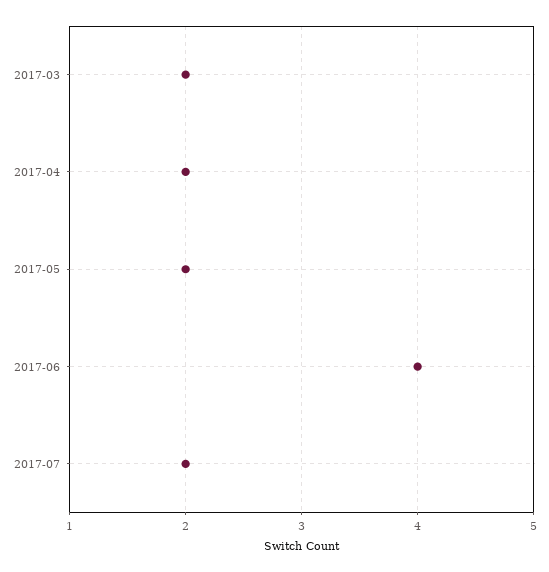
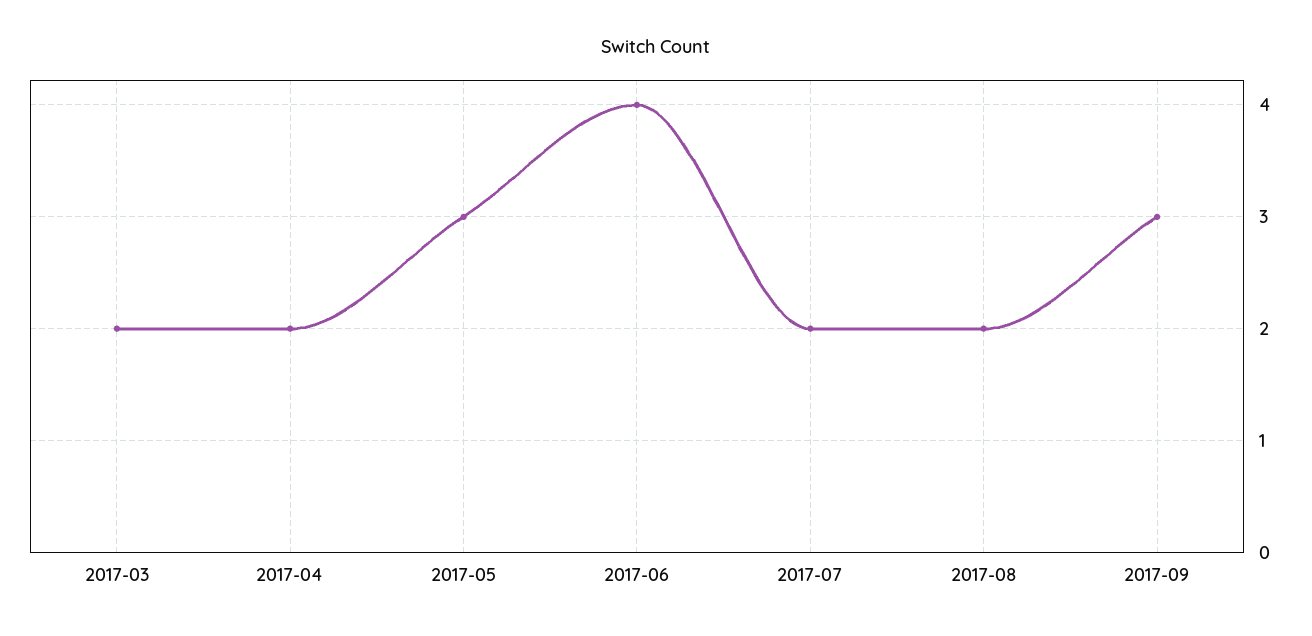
2017-05: 2 -> 3
2017-08: none -> 2
2017-09: none -> 3

